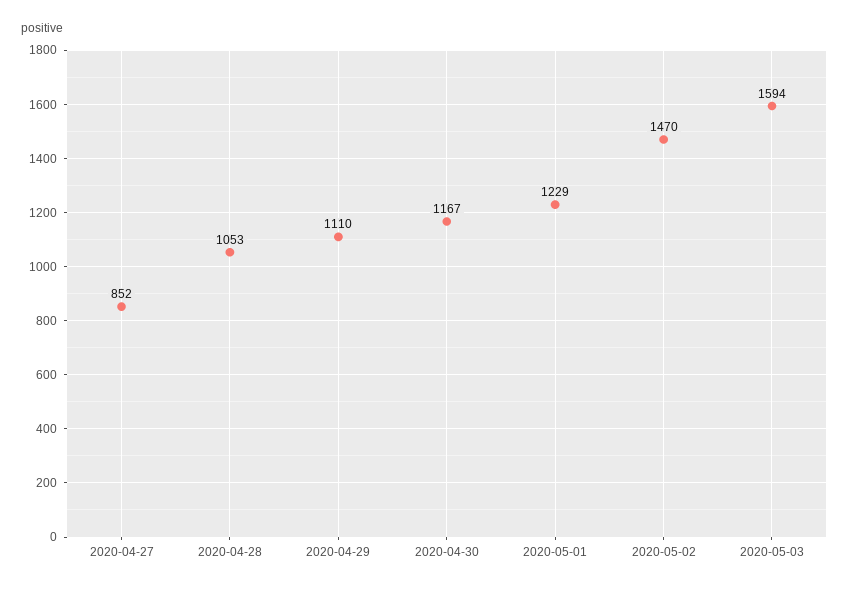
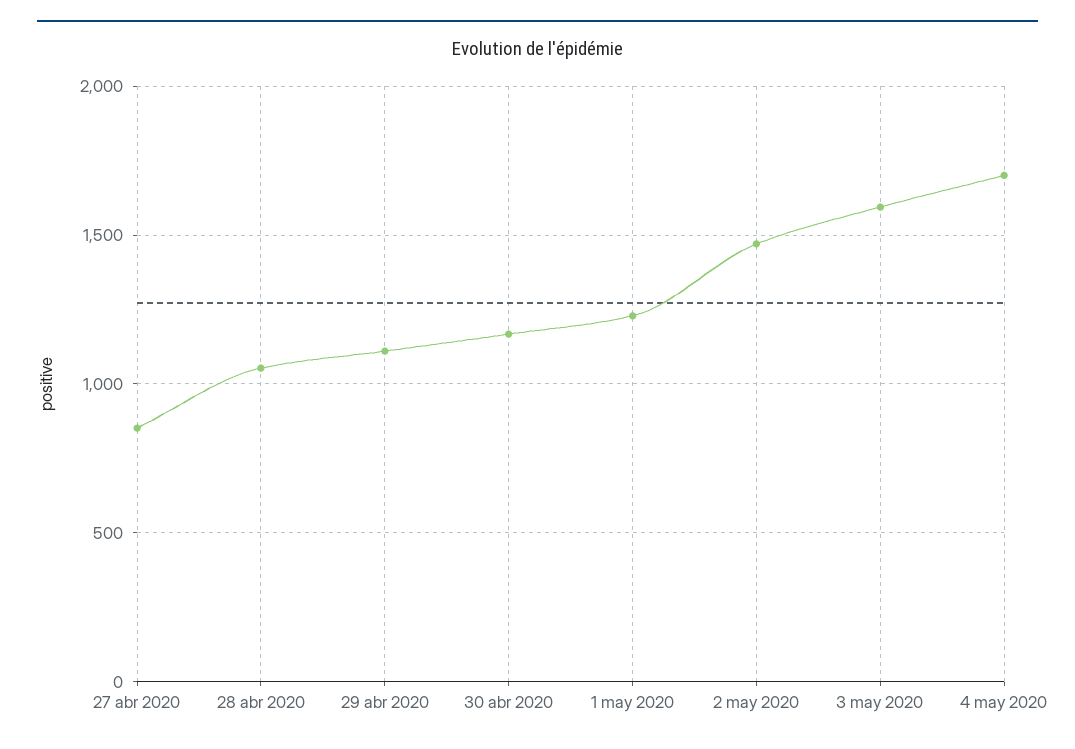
4 may 2020: none -> 1700

